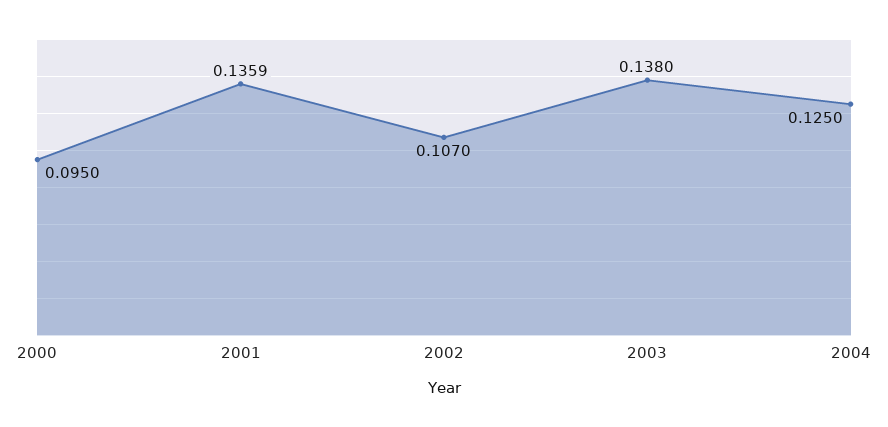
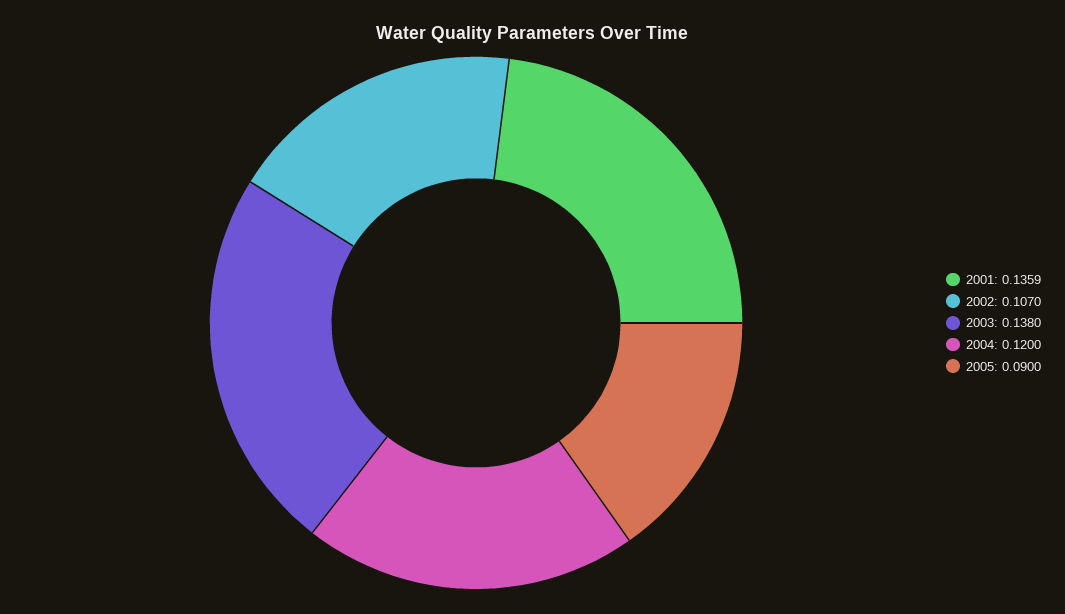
2000: 0.095 -> none
2004: 0.125 -> 0.12
2005: none -> 0.09

